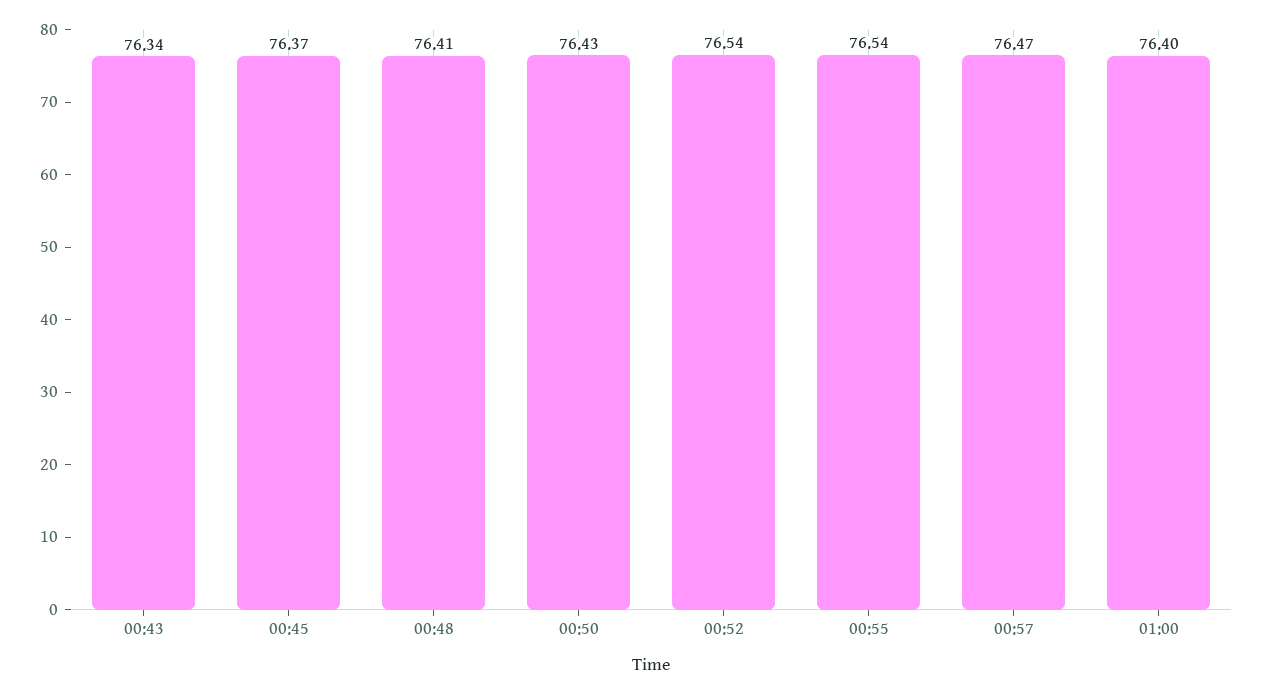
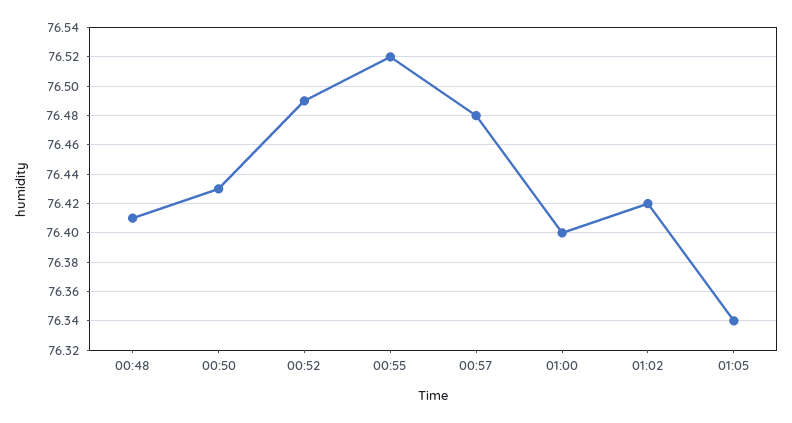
00:43: 76.34 -> none
00:45: 76.37 -> none
00:52: 76.54 -> 76.49
00:55: 76.54 -> 76.52
00:57: 76.47 -> 76.48
01:02: none -> 76.42
01:05: none -> 76.34

